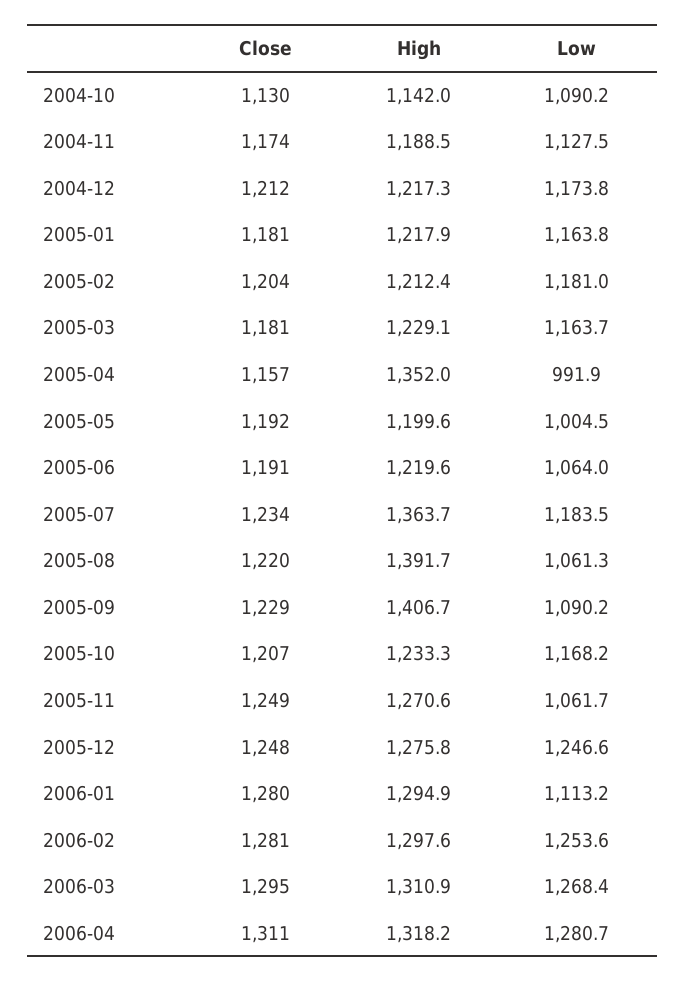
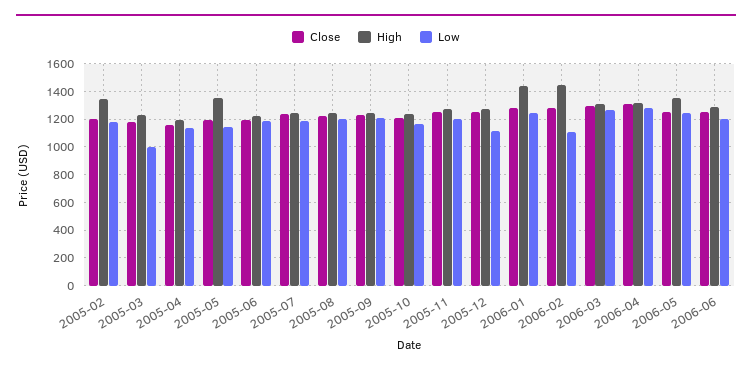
Close, 2004-10: 1130 -> none
High, 2004-10: 1142 -> none
Low, 2004-10: 1090.2 -> none
Close, 2004-11: 1174 -> none
High, 2004-11: 1188.5 -> none
Low, 2004-11: 1127.5 -> none
Close, 2004-12: 1212 -> none
High, 2004-12: 1217.3 -> none
Low, 2004-12: 1173.8 -> none
Close, 2005-01: 1181 -> none
High, 2005-01: 1217.9 -> none
Low, 2005-01: 1163.8 -> none
High, 2005-02: 1212.4 -> 1350
Low, 2005-03: 1163.7 -> 1000
High, 2005-04: 1352 -> 1200
Low, 2005-04: 991.9 -> 1150
High, 2005-05: 1199.6 -> 1350
Low, 2005-05: 1004.5 -> 1150
Low, 2005-06: 1064 -> 1200
High, 2005-07: 1363.7 -> 1250
High, 2005-08: 1391.7 -> 1250
Low, 2005-08: 1061.3 -> 1200
High, 2005-09: 1406.7 -> 1250
Low, 2005-09: 1090.2 -> 1200
Low, 2005-11: 1061.7 -> 1200
Low, 2005-12: 1246.6 -> 1100
High, 2006-01: 1294.9 -> 1450
Low, 2006-01: 1113.2 -> 1250
High, 2006-02: 1297.6 -> 1450
Low, 2006-02: 1253.6 -> 1100
Close, 2006-05: none -> 1250
High, 2006-05: none -> 1350
Low, 2006-05: none -> 1250
Close, 2006-06: none -> 1250
High, 2006-06: none -> 1300
Low, 2006-06: none -> 1200

